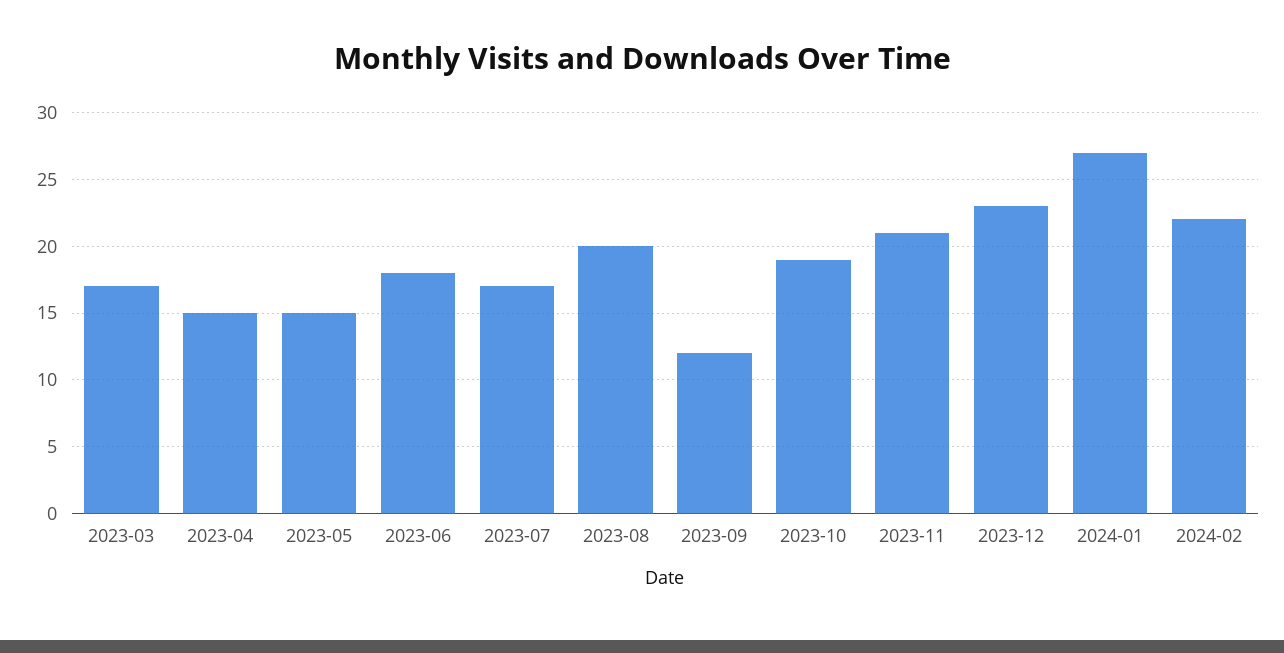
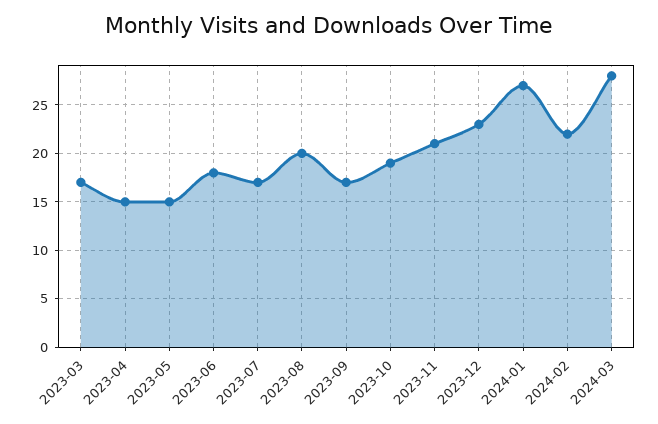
2023-09: 12 -> 17
2024-03: none -> 28

